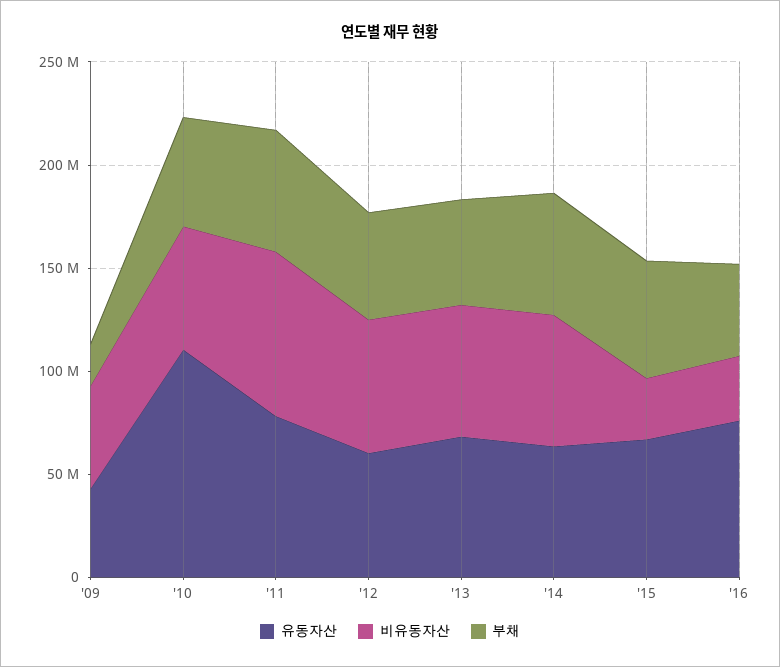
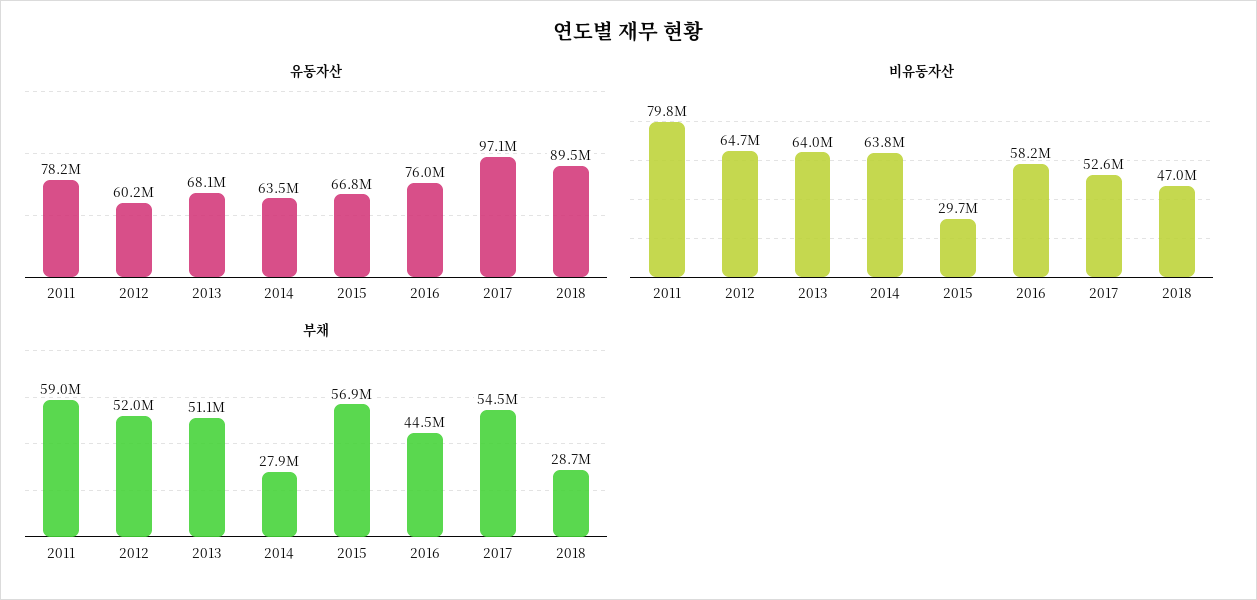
유동자산, '09: 40000000 -> none
비유동자산, '09: 50000000 -> none
부채, '09: 20000000 -> none
유동자산, '10: 110000000 -> none
비유동자산, '10: 60000000 -> none
부채, '10: 50000000 -> none
부채, '14: 60000000 -> 27900000
비유동자산, '16: 30000000 -> 58200000
유동자산, 2017: none -> 97100000
유동자산, 2018: none -> 89500000
비유동자산, 2017: none -> 52600000
비유동자산, 2018: none -> 47000000
부채, 2017: none -> 54500000
부채, 2018: none -> 28700000

